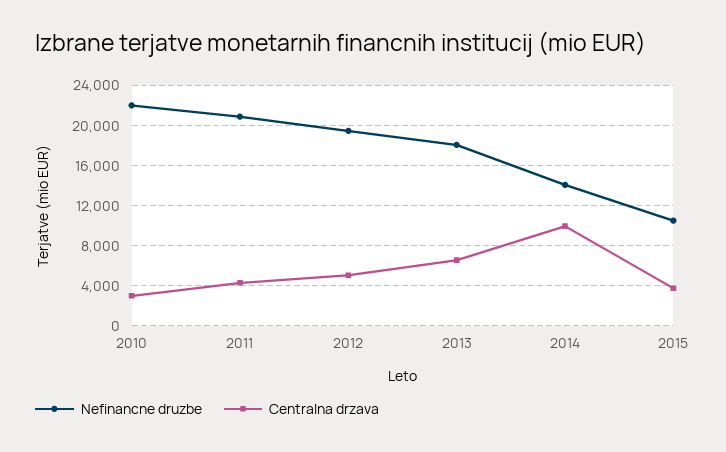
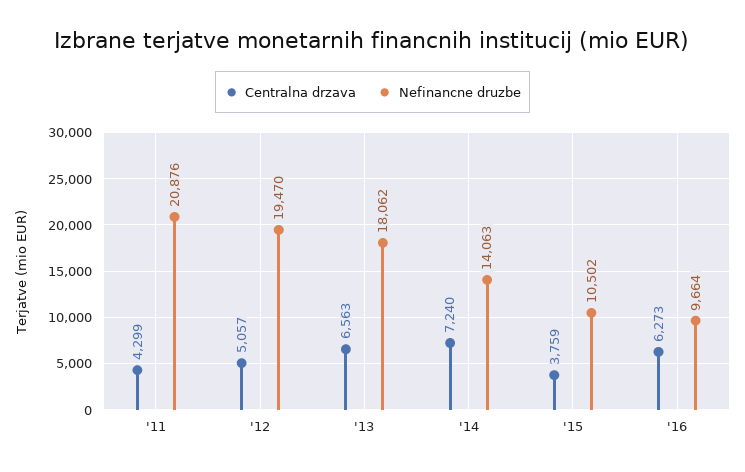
Nefinancne druzbe, 2010: 22000 -> none
Centralna drzava, 2010: 3000 -> none
Centralna drzava, 2014: 10000 -> 7240
Centralna drzava, '16: none -> 6273
Nefinancne druzbe, '16: none -> 9664

